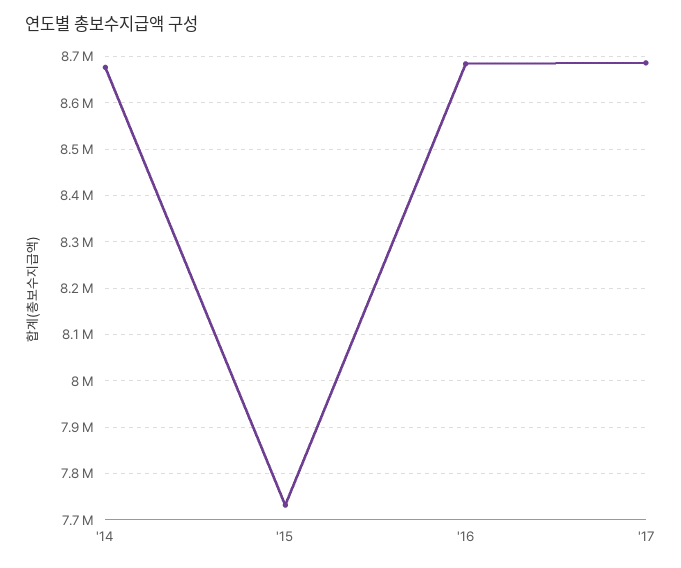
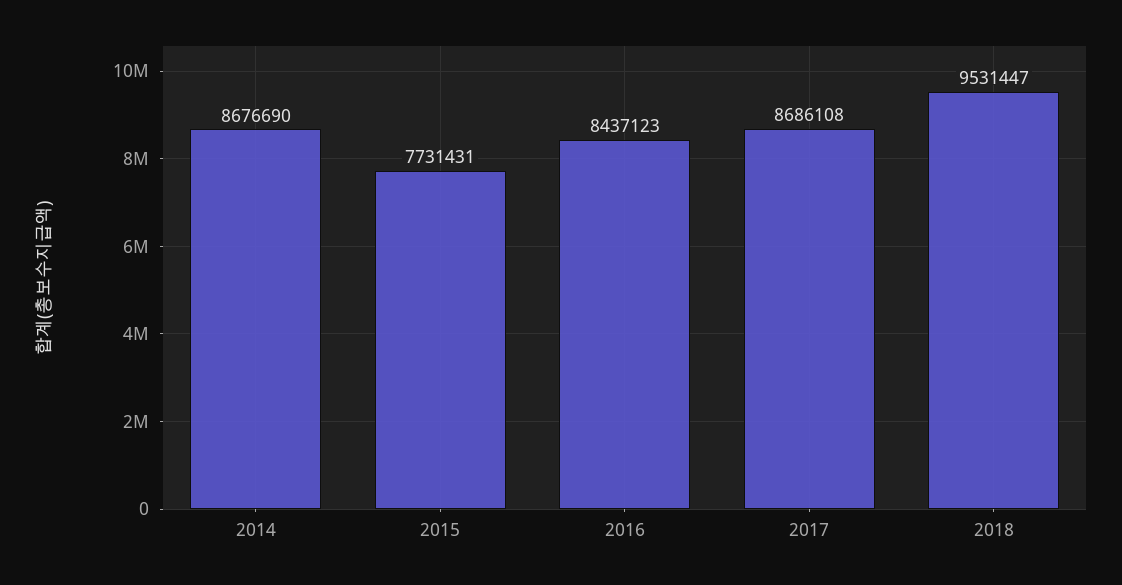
'16: 8680000 -> 8437123
2018: none -> 9531447

